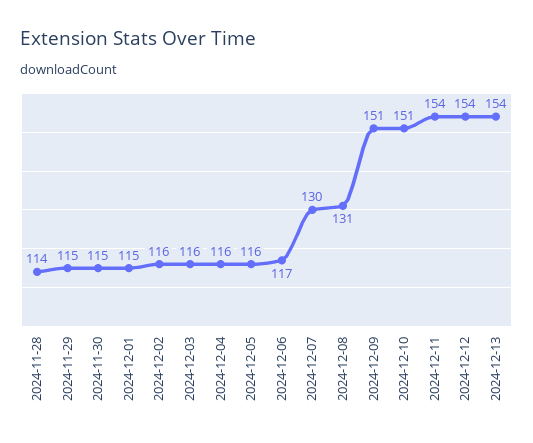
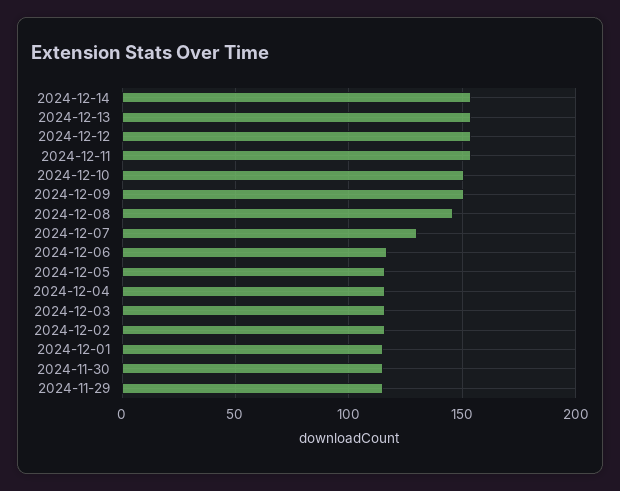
2024-11-28: 114 -> none
2024-12-08: 131 -> 145
2024-12-14: none -> 155

